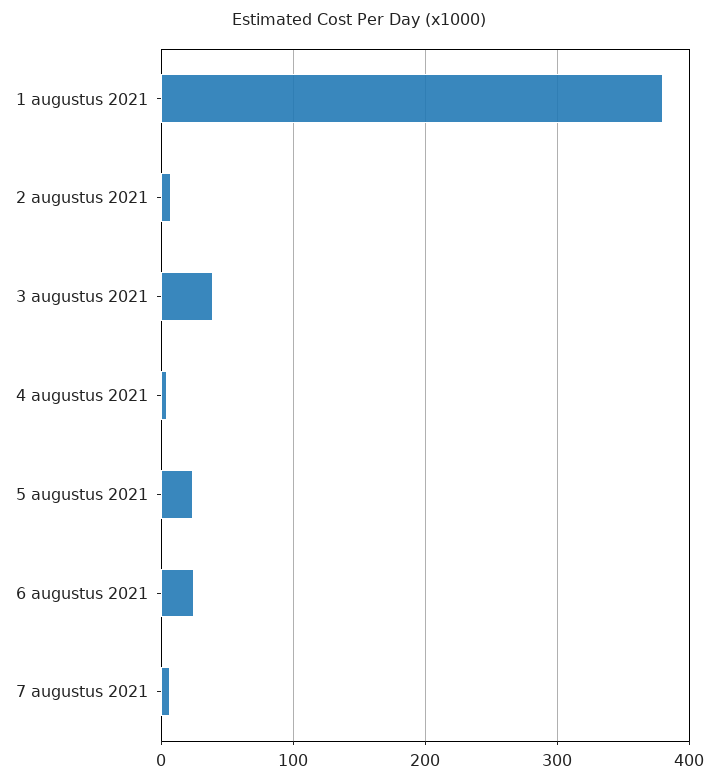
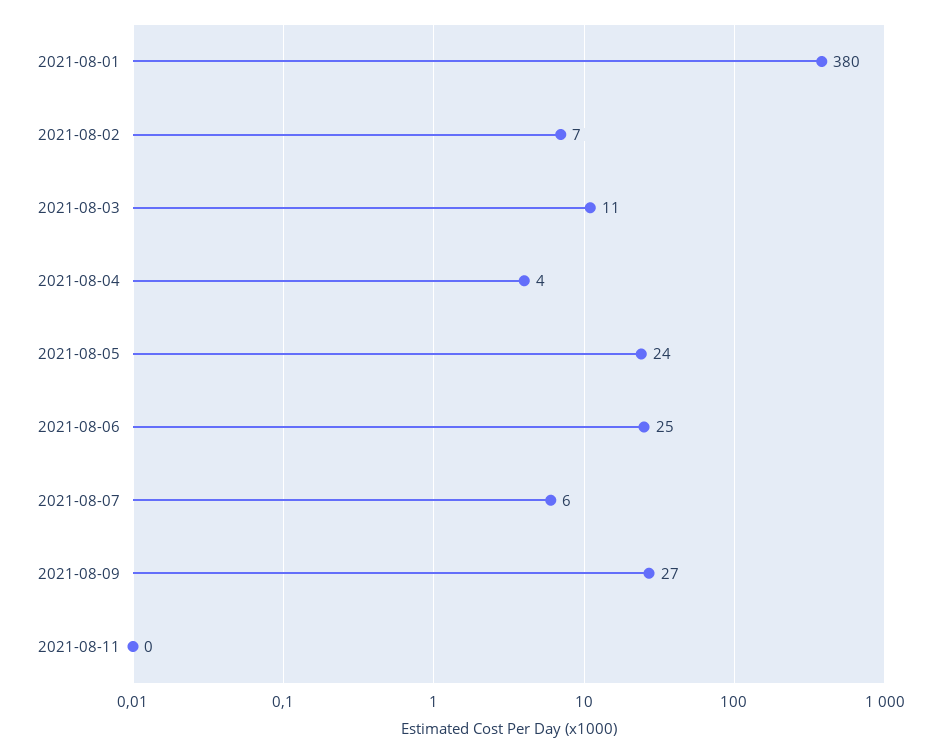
3 augustus 2021: 40 -> 11
2021-08-09: none -> 27
2021-08-11: none -> 0

